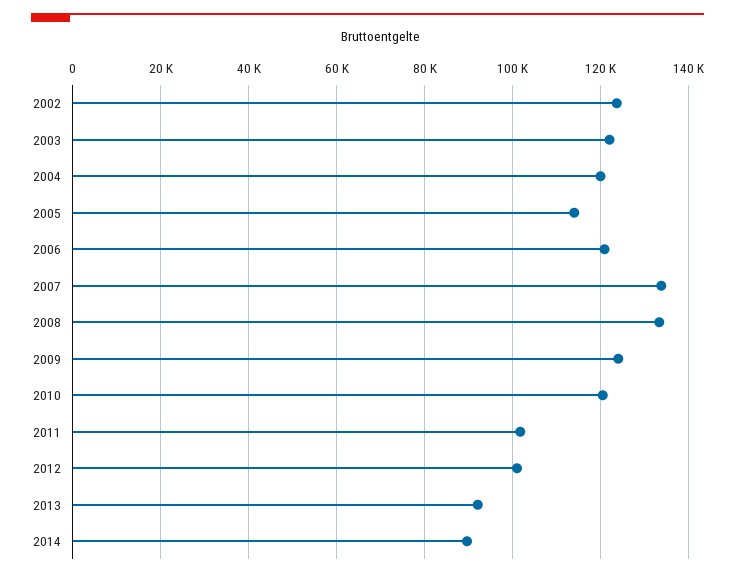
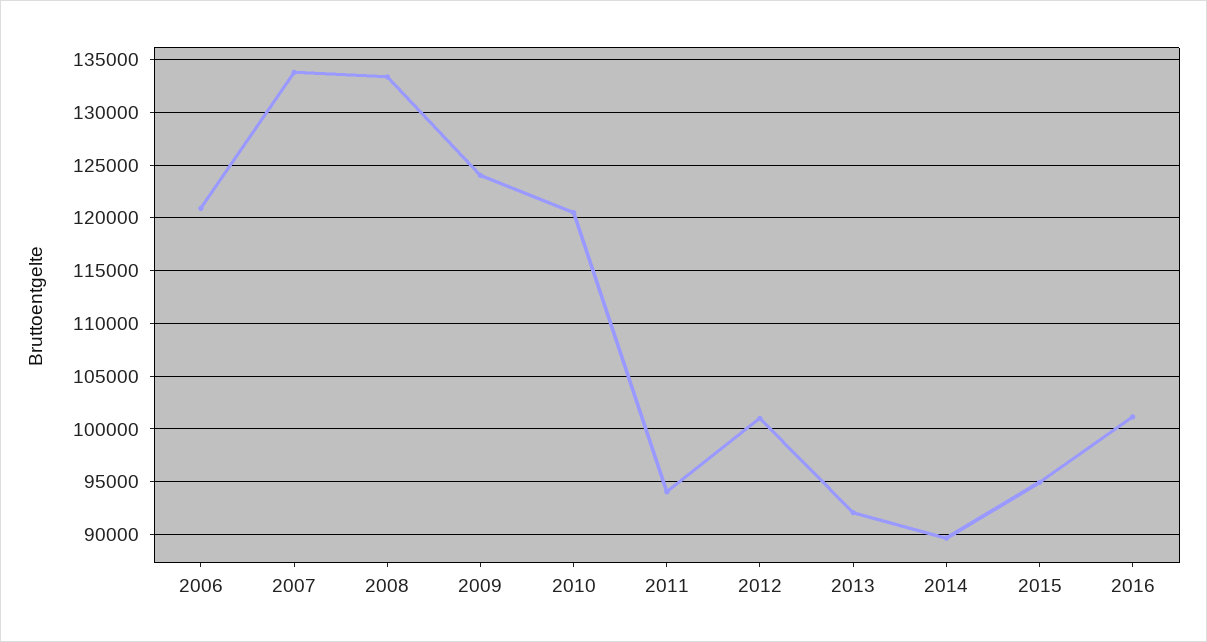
2002: 124000 -> none
2003: 122000 -> none
2004: 120000 -> none
2005: 114000 -> none
2011: 102000 -> 94000
2015: none -> 95000
2016: none -> 101000

